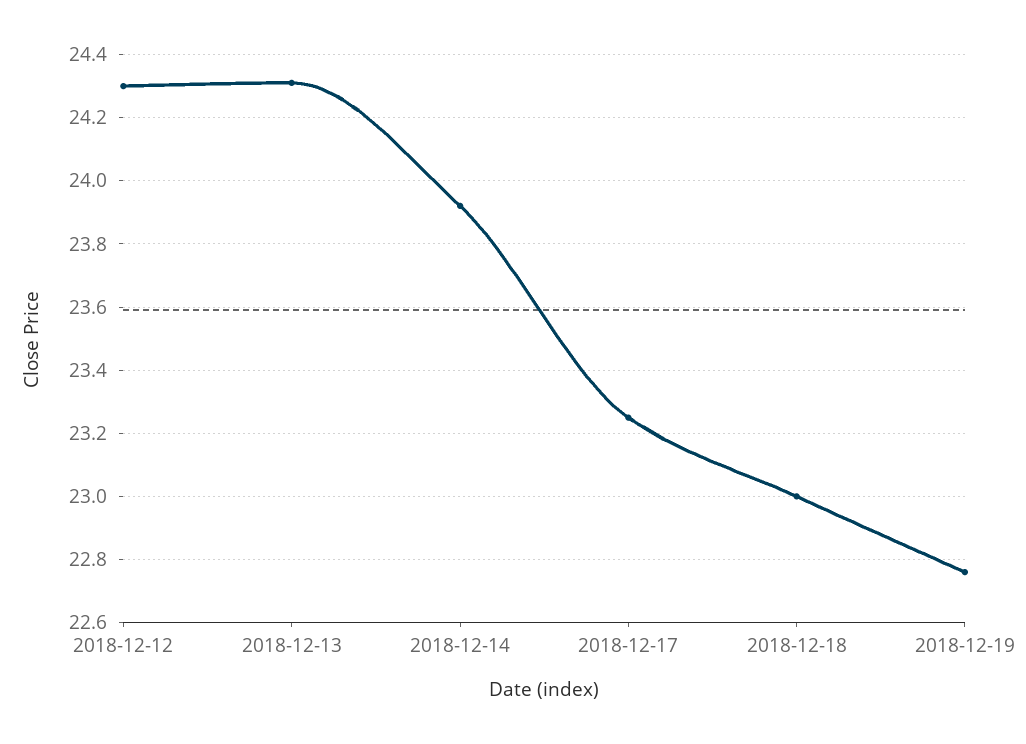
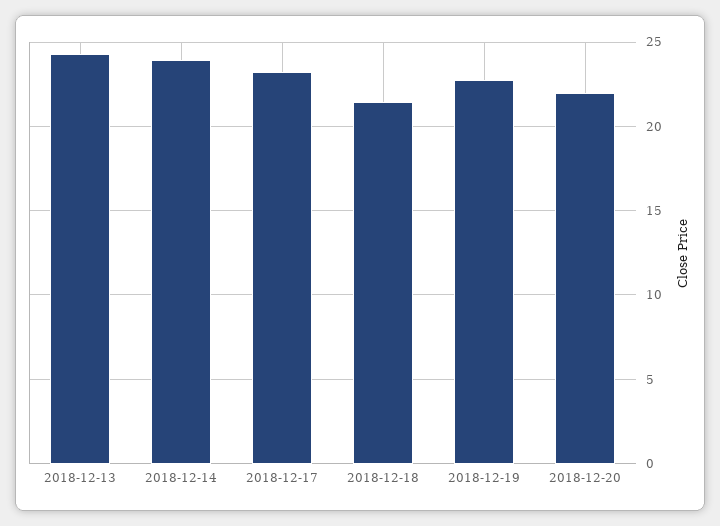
2018-12-12: 24.3 -> none
2018-12-18: 23 -> 21.5
2018-12-20: none -> 22

